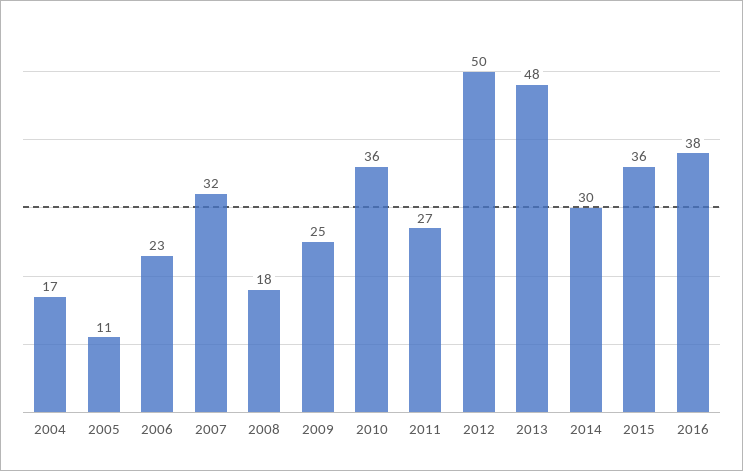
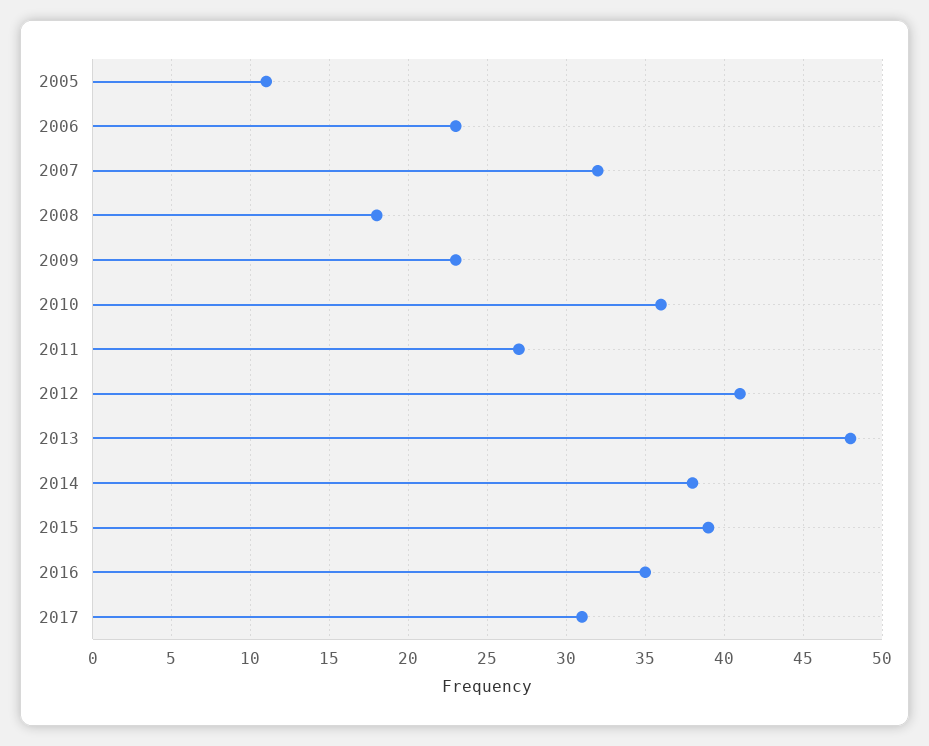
2004: 17 -> none
2009: 25 -> 23
2012: 50 -> 41
2014: 30 -> 38
2015: 36 -> 39
2016: 38 -> 35
2017: none -> 31

